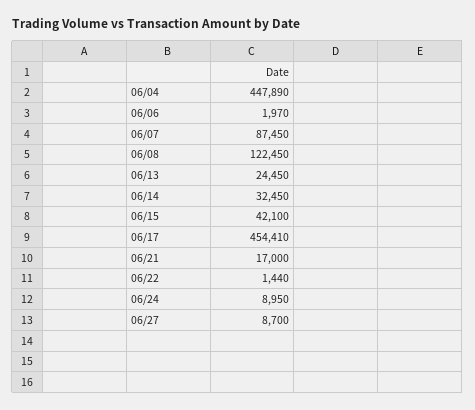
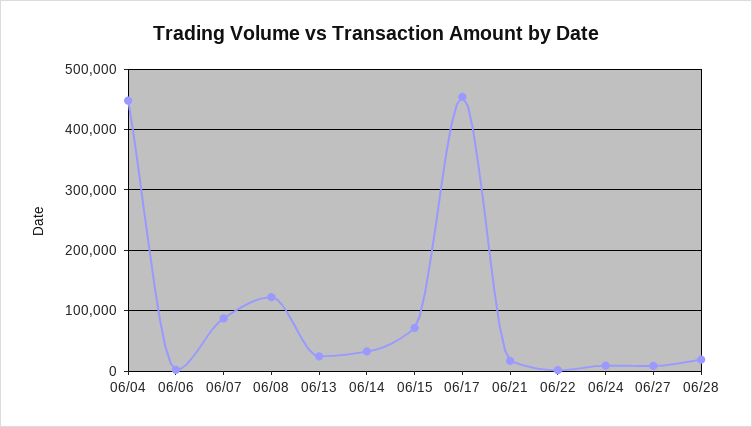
06/15: 42100 -> 70000
06/28: none -> 20000

